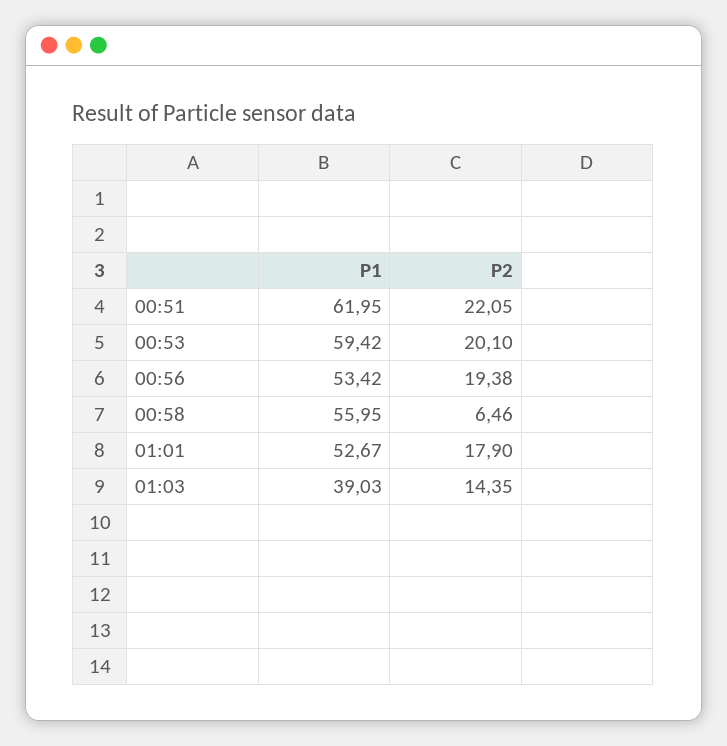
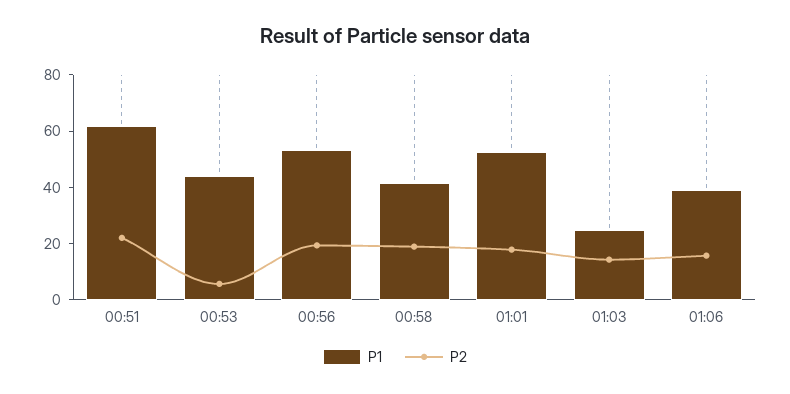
P1, 00:53: 59.42 -> 45
P2, 00:53: 20.1 -> 5
P1, 00:58: 55.95 -> 40
P2, 00:58: 6.46 -> 20
P1, 01:03: 39.03 -> 25
P1, 01:06: none -> 40
P2, 01:06: none -> 15

